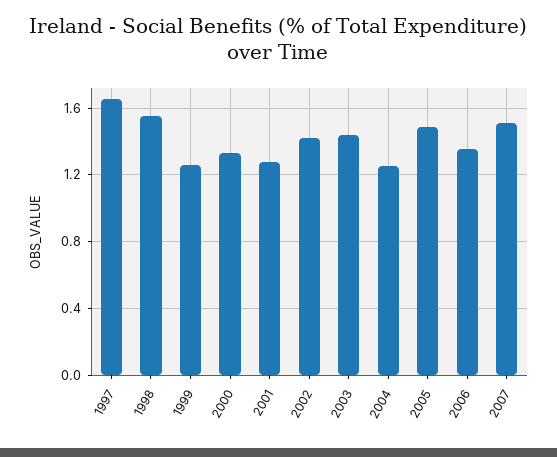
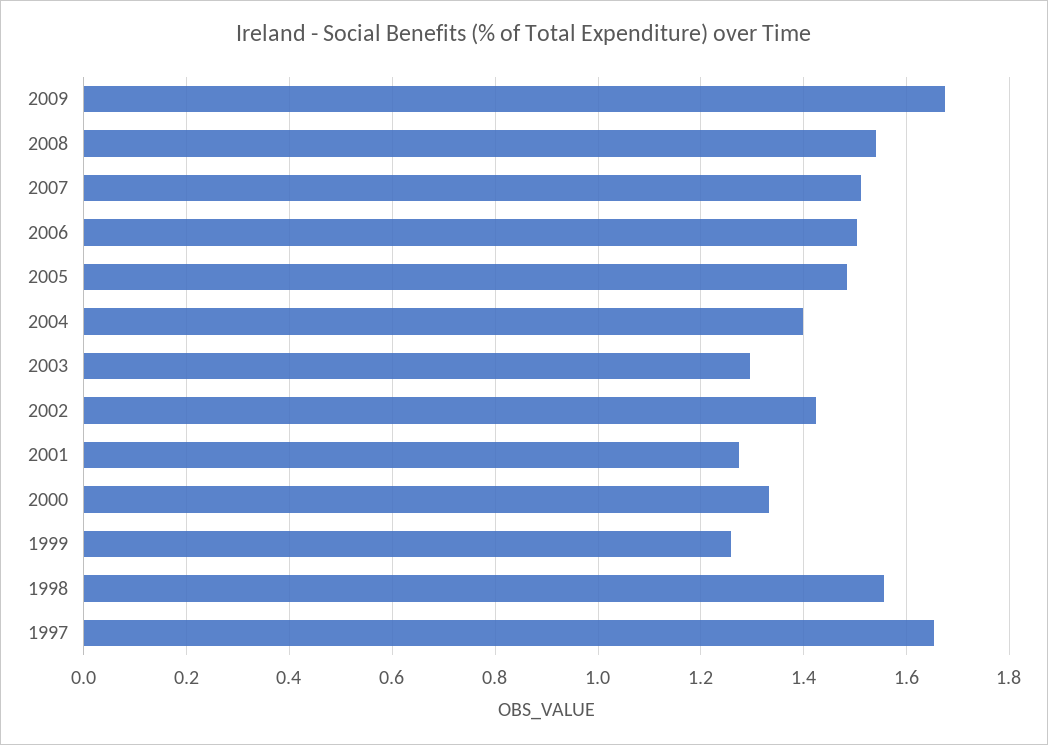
2003: 1.45 -> 1.3
2004: 1.25 -> 1.4
2006: 1.35 -> 1.5
2009: none -> 1.68
2008: none -> 1.54

